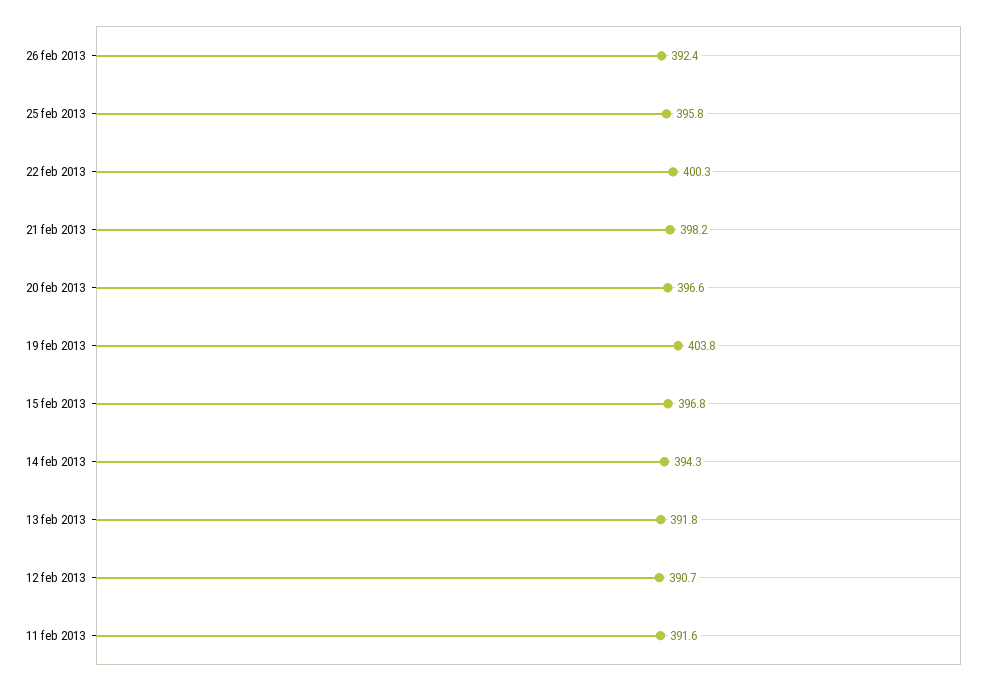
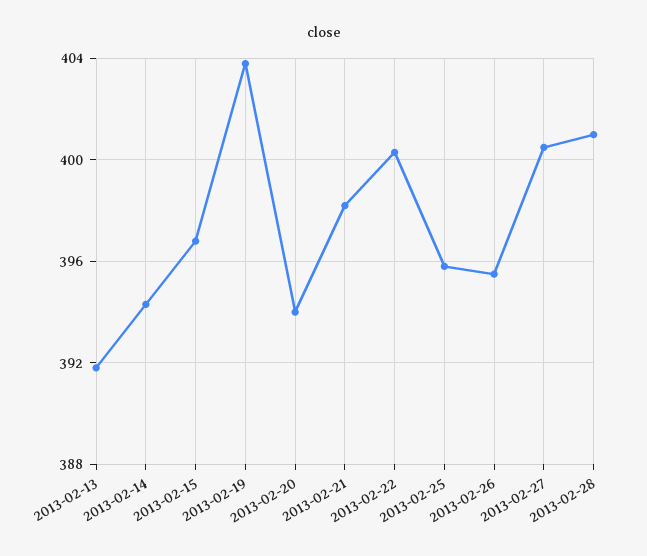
26 feb 2013: 392.4 -> 395.5
20 feb 2013: 396.6 -> 394
12 feb 2013: 390.7 -> none
11 feb 2013: 391.6 -> none
2013-02-27: none -> 400.5
2013-02-28: none -> 401

